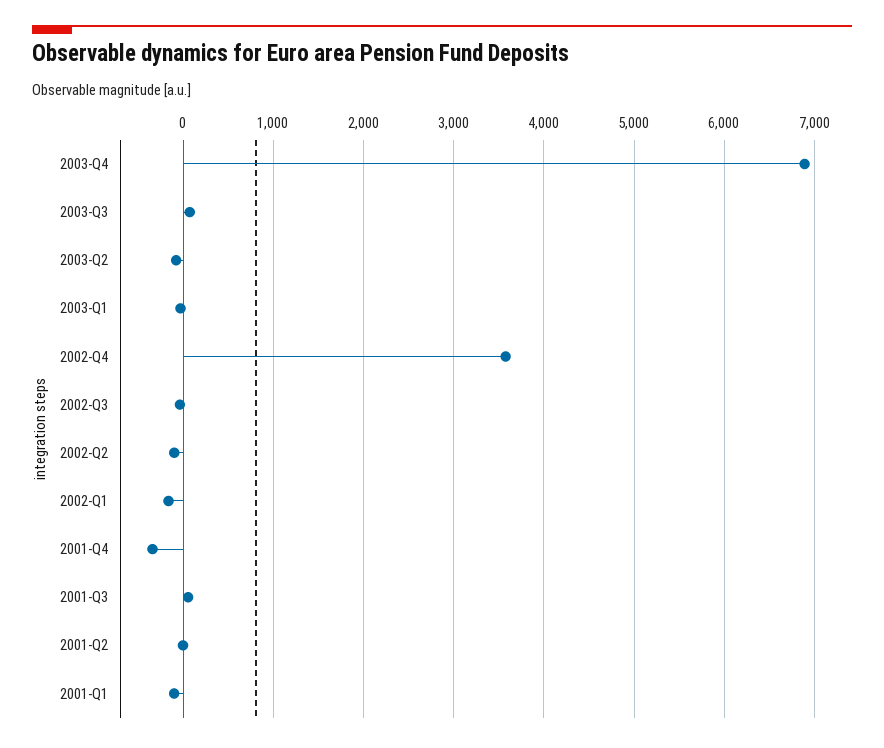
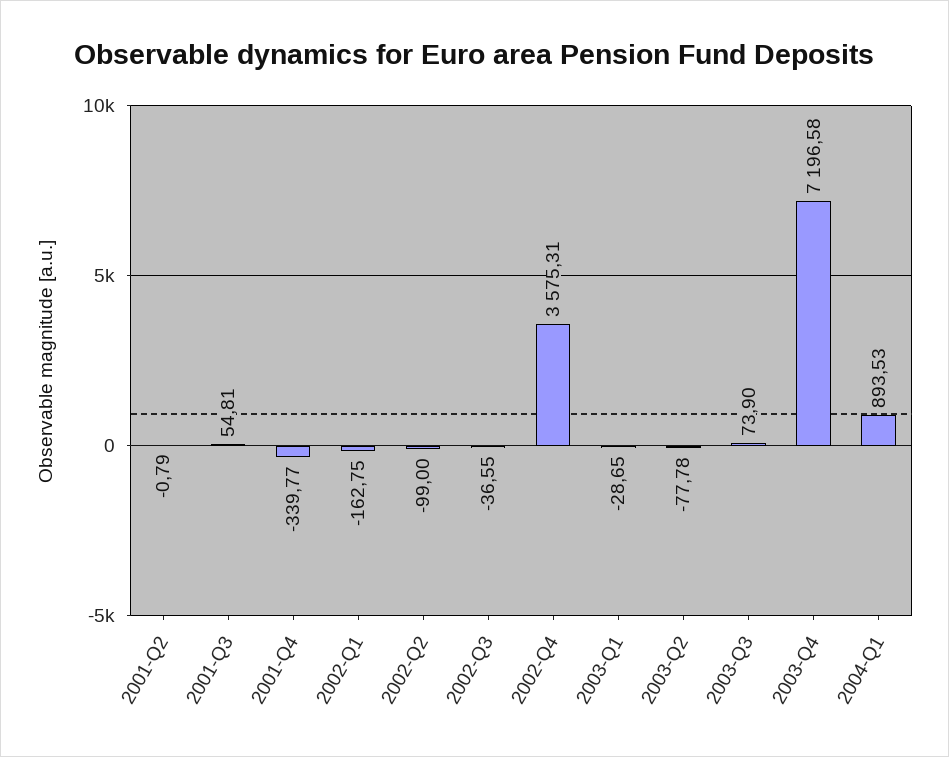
2003-Q4: 6900 -> 7196.58
2001-Q1: -100 -> none
2004-Q1: none -> 893.53

